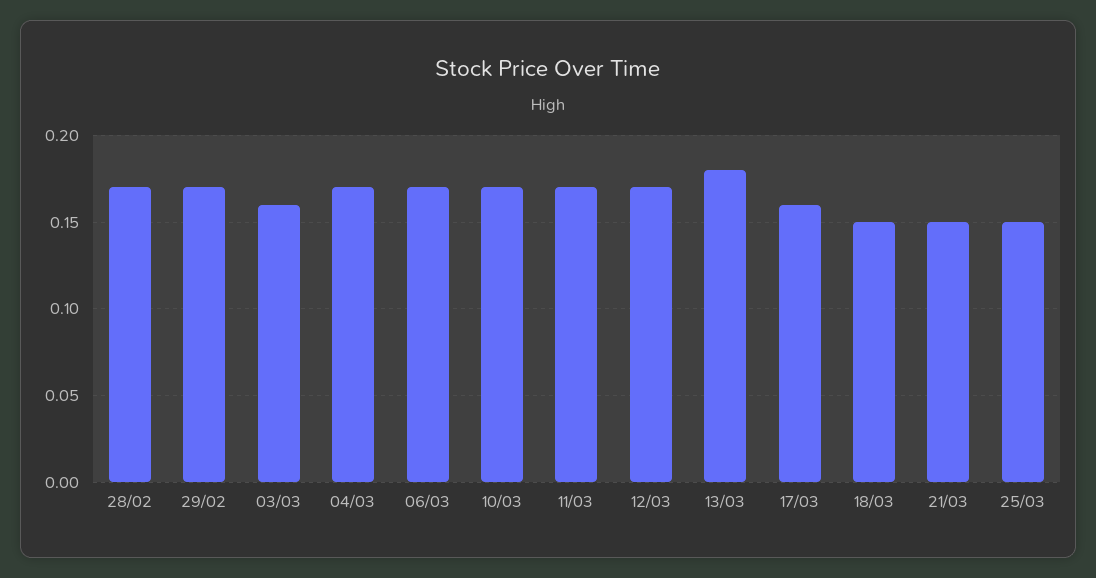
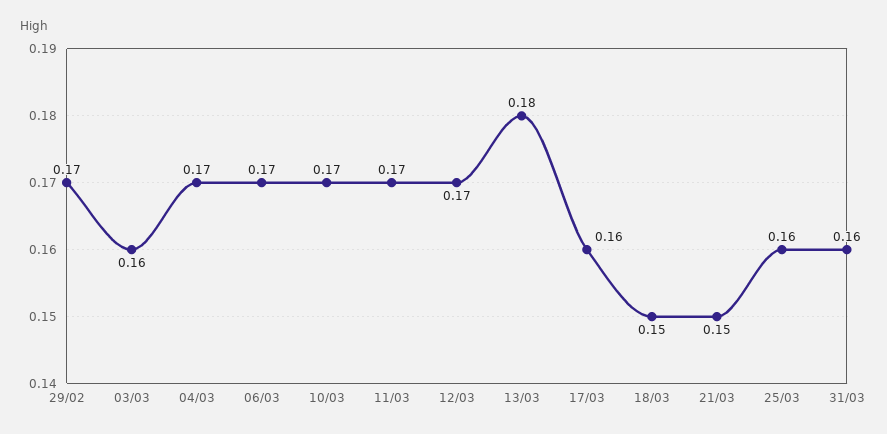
28/02: 0.17 -> none
25/03: 0.15 -> 0.16
31/03: none -> 0.16

